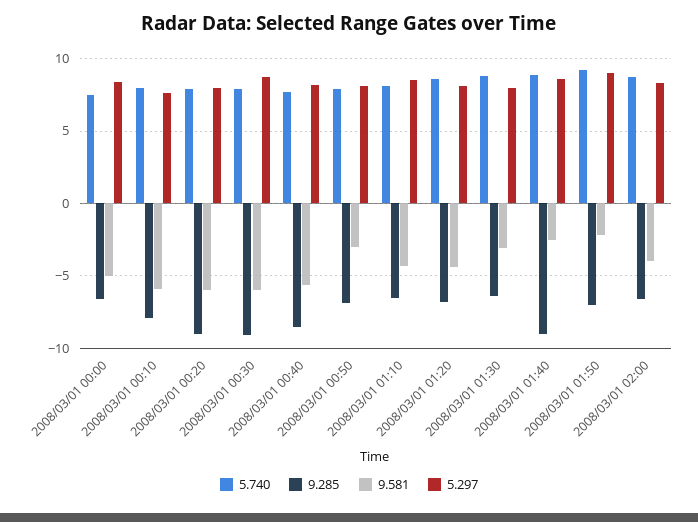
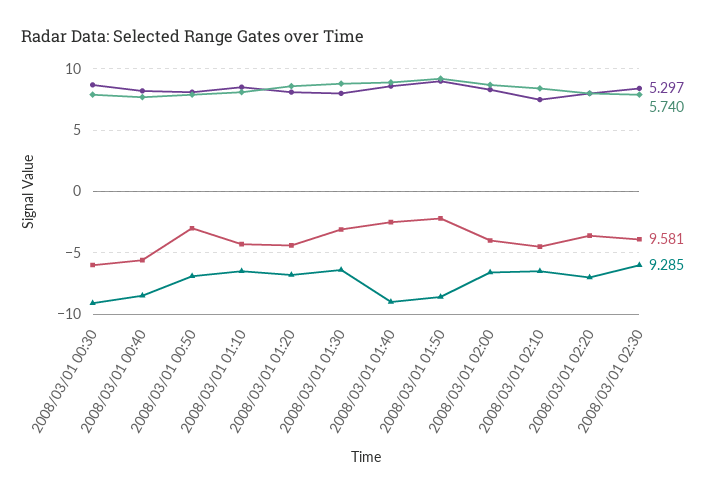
5.740, 2008/03/01 00:00: 7.5 -> none
9.285, 2008/03/01 00:00: -6.5 -> none
9.581, 2008/03/01 00:00: -5 -> none
5.297, 2008/03/01 00:00: 8.5 -> none
5.740, 2008/03/01 00:10: 8 -> none
9.285, 2008/03/01 00:10: -8 -> none
9.581, 2008/03/01 00:10: -6 -> none
5.297, 2008/03/01 00:10: 7.5 -> none
5.740, 2008/03/01 00:20: 8 -> none
9.285, 2008/03/01 00:20: -9 -> none
9.581, 2008/03/01 00:20: -6 -> none
5.297, 2008/03/01 00:20: 8 -> none
9.285, 2008/03/01 01:50: -7 -> -8.5
5.297, 2008/03/01 02:10: none -> 7.5
5.740, 2008/03/01 02:10: none -> 8.5
9.581, 2008/03/01 02:10: none -> -4.5
9.285, 2008/03/01 02:10: none -> -6.5
5.297, 2008/03/01 02:20: none -> 8
5.740, 2008/03/01 02:20: none -> 8
9.581, 2008/03/01 02:20: none -> -3.5
9.285, 2008/03/01 02:20: none -> -7
5.297, 2008/03/01 02:30: none -> 8.5
5.740, 2008/03/01 02:30: none -> 8
9.581, 2008/03/01 02:30: none -> -4
9.285, 2008/03/01 02:30: none -> -6

